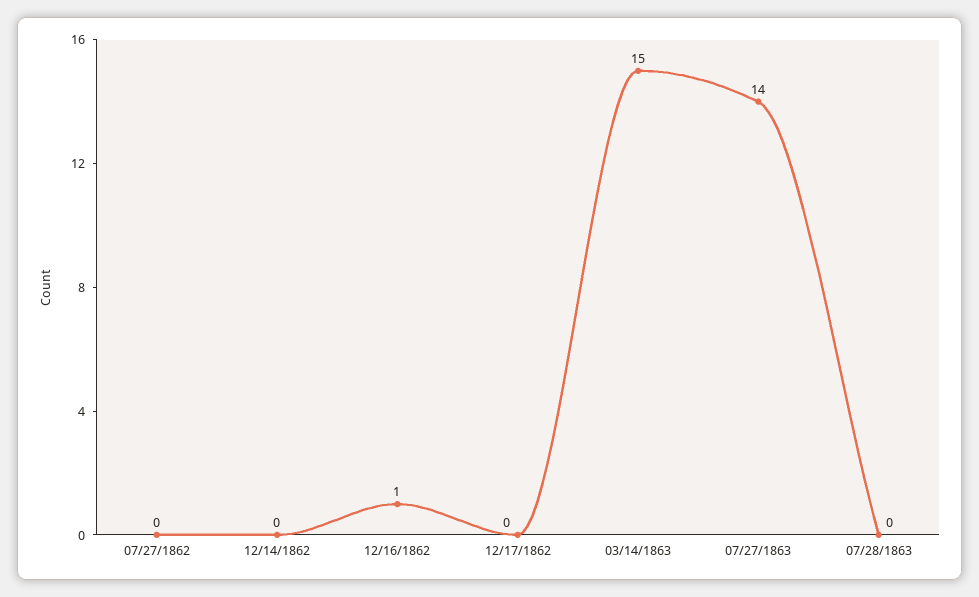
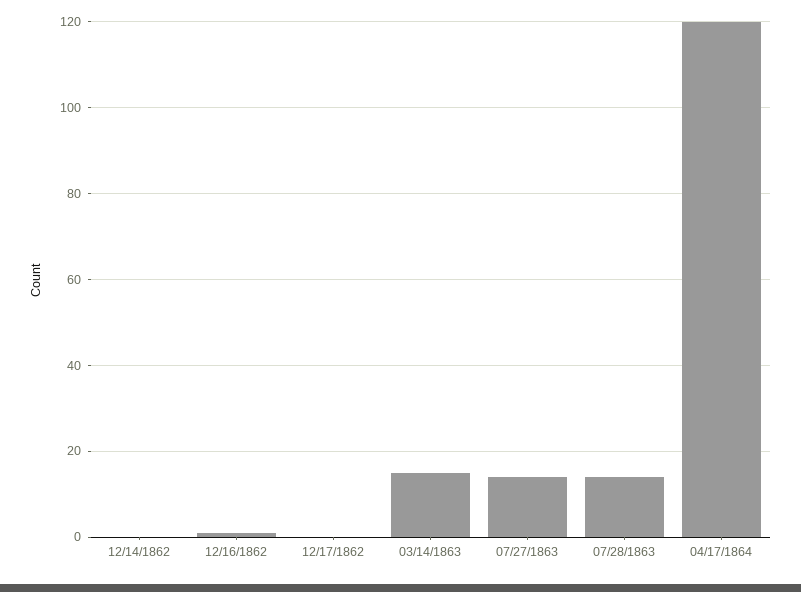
07/27/1862: 0 -> none
07/28/1863: 0 -> 15
04/17/1864: none -> 120

